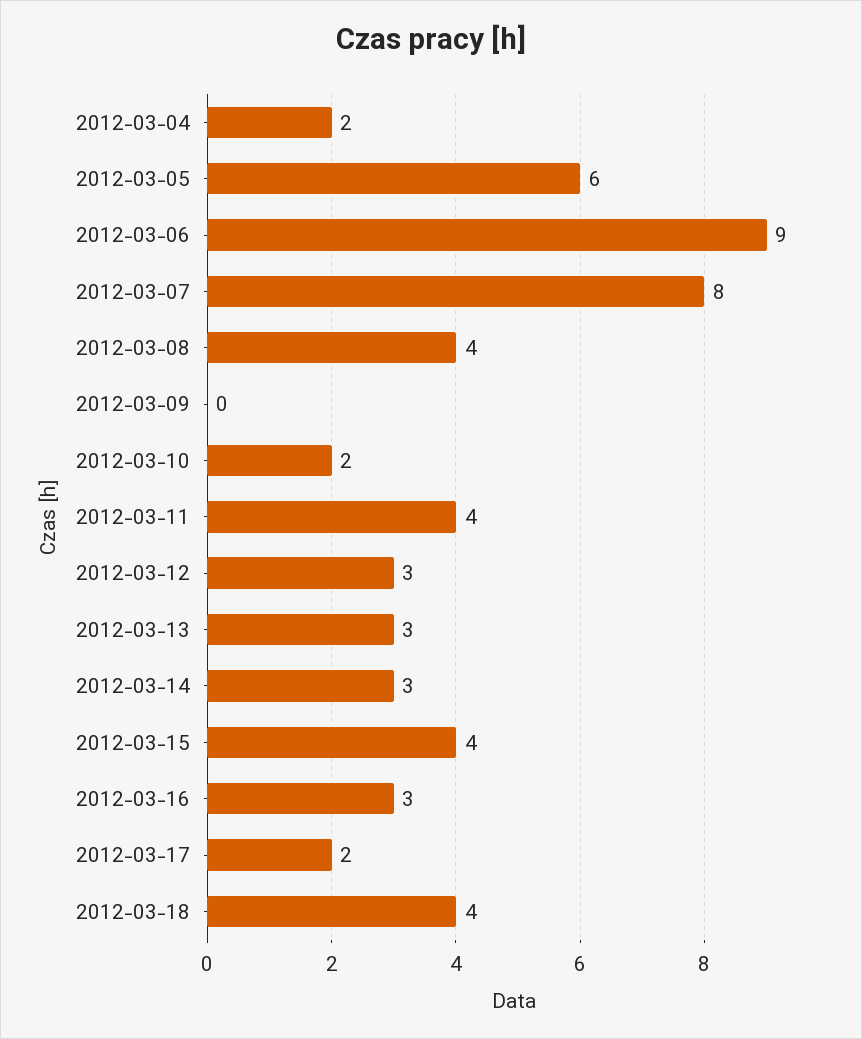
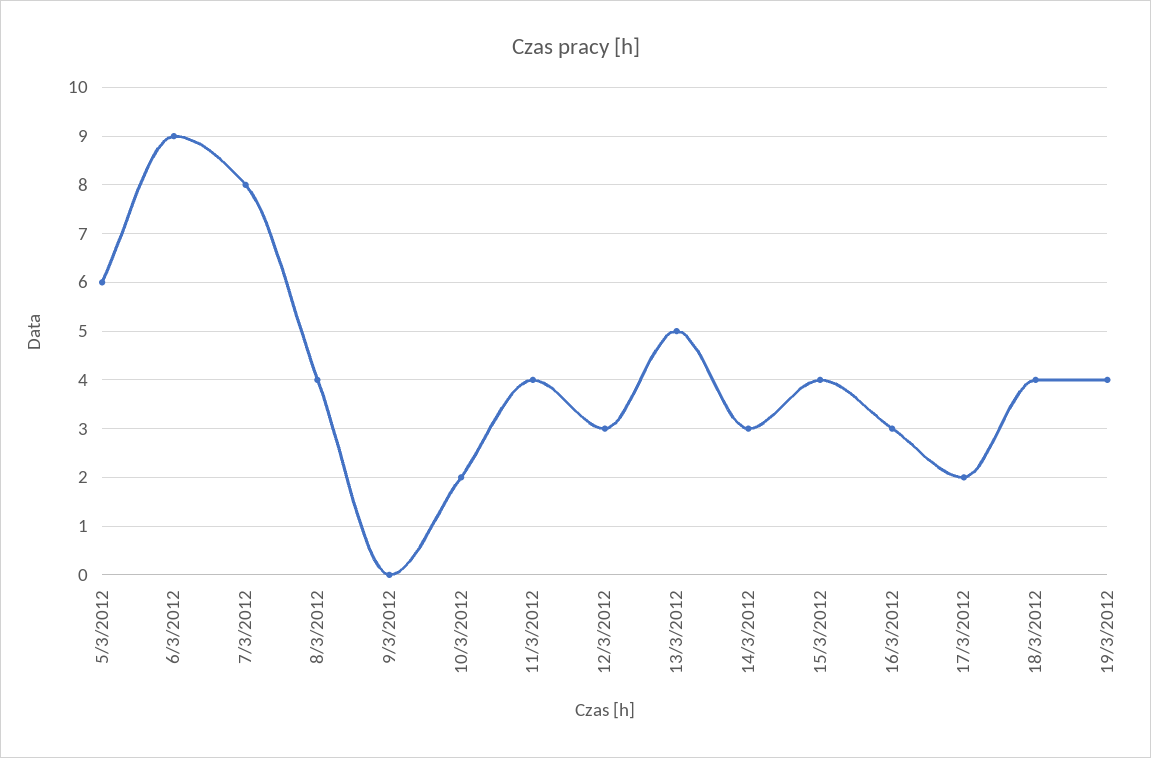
2012-03-04: 2 -> none
2012-03-13: 3 -> 5
19/3/2012: none -> 4

